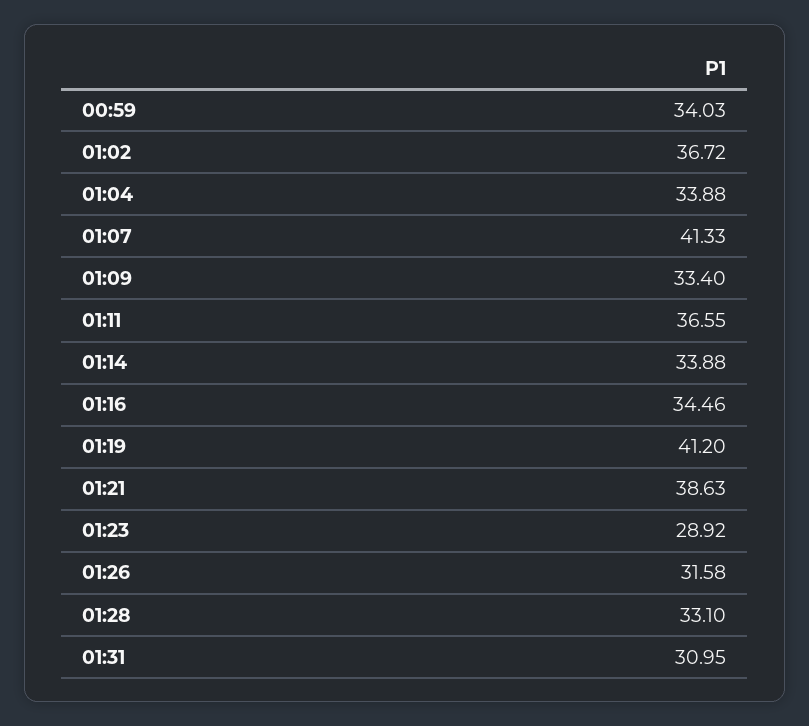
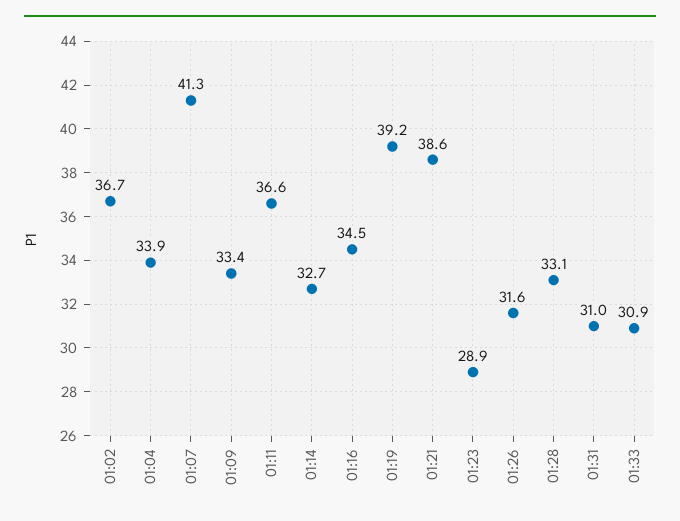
00:59: 34.03 -> none
01:14: 33.88 -> 32.7
01:19: 41.2 -> 39.2
01:33: none -> 30.9

